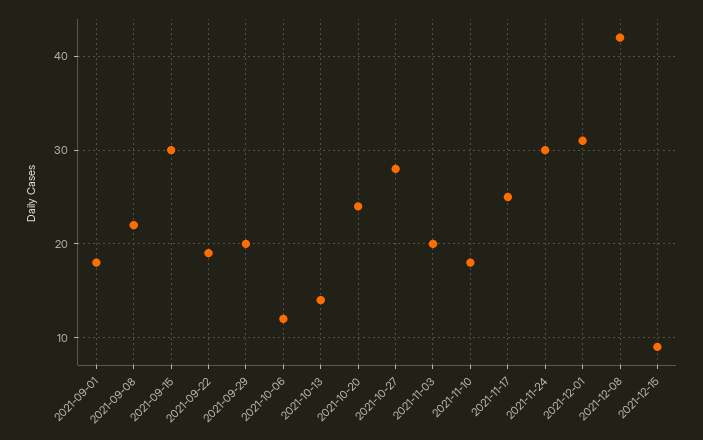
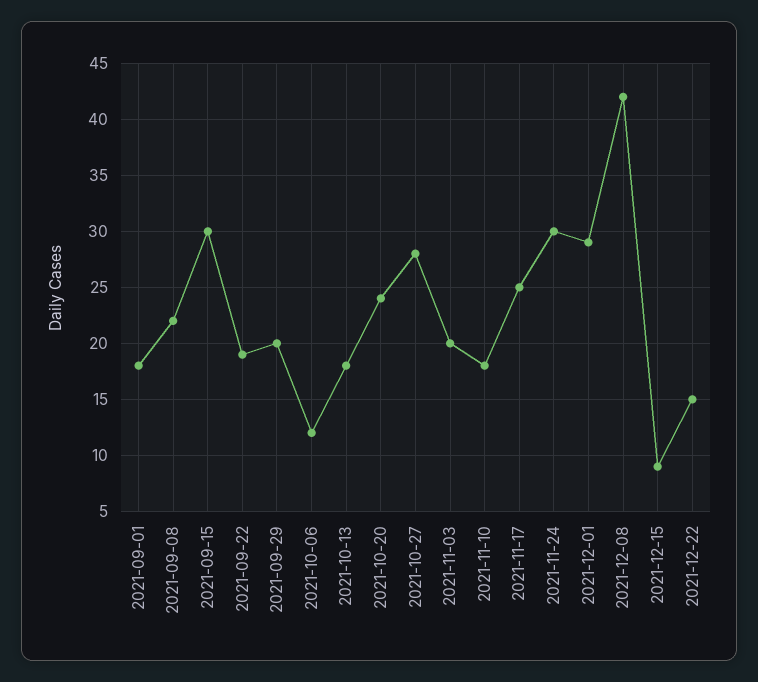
2021-10-13: 14 -> 18
2021-12-01: 31 -> 29
2021-12-22: none -> 15

